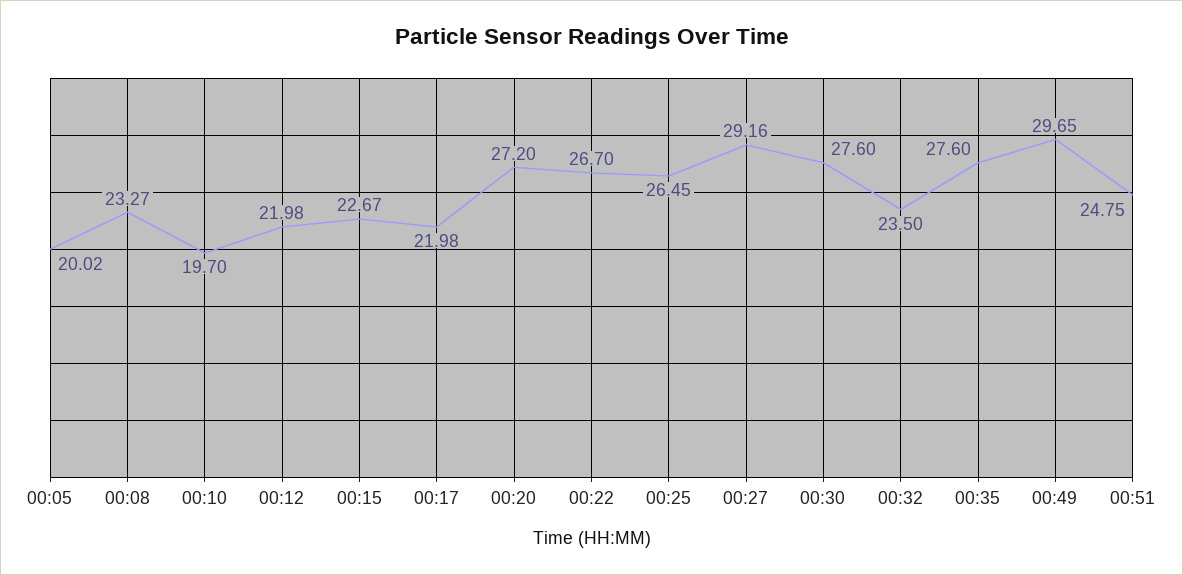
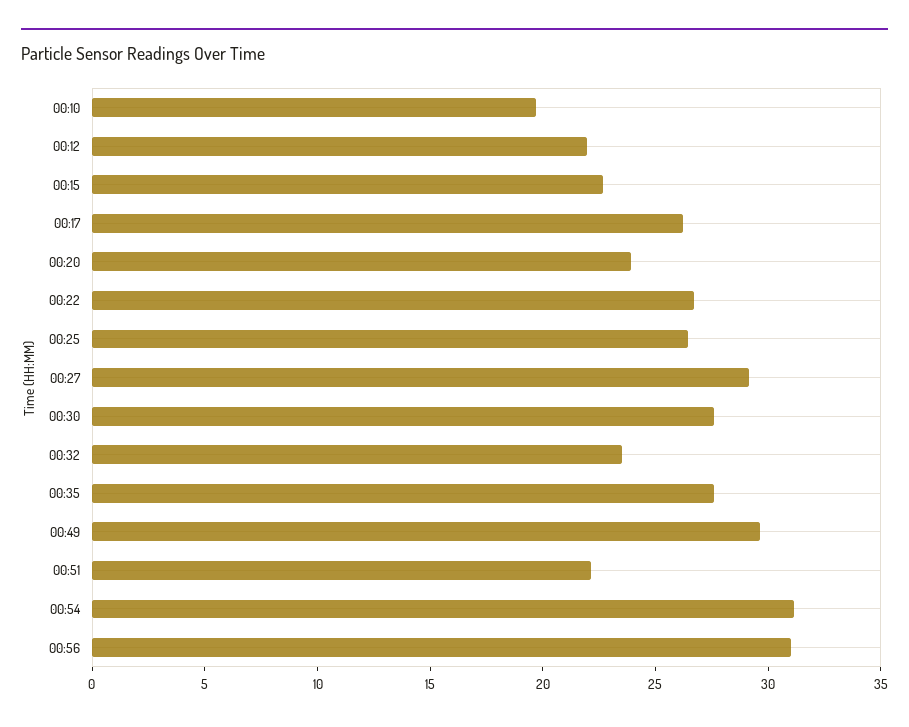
00:05: 20.02 -> none
00:08: 23.27 -> none
00:17: 21.98 -> 26
00:20: 27.2 -> 24
00:51: 24.75 -> 22
00:54: none -> 31
00:56: none -> 31

